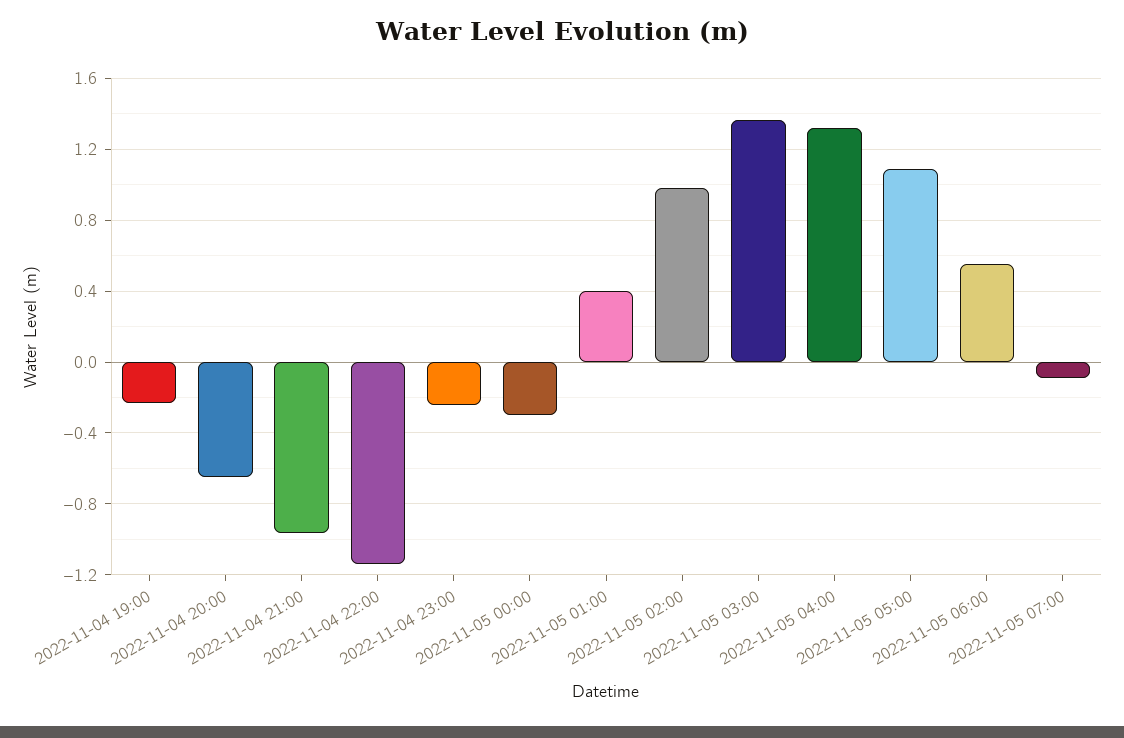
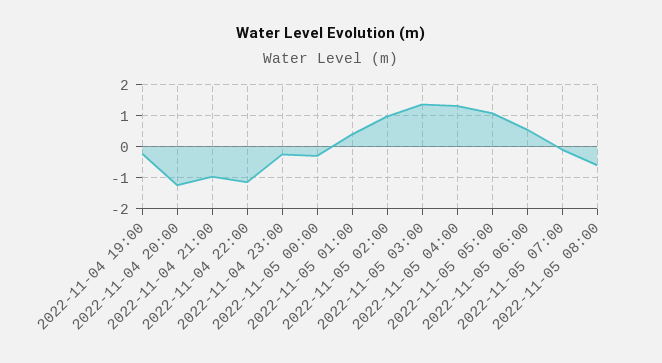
2022-11-04 20:00: -0.65 -> -1.2
2022-11-05 08:00: none -> -0.6

